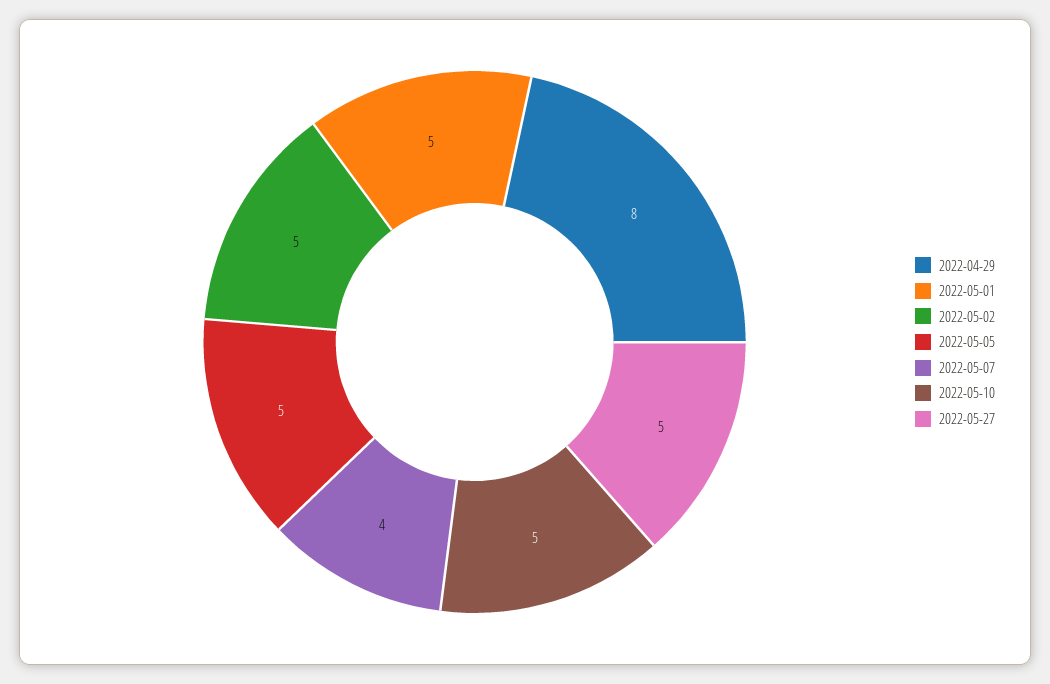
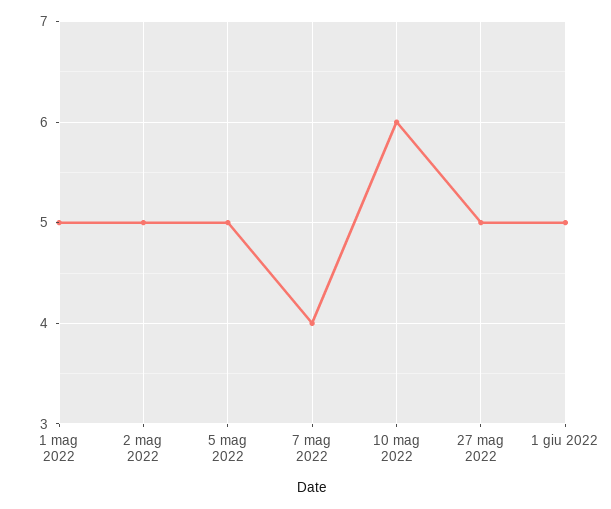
2022-04-29: 8 -> none
2022-05-10: 5 -> 6
1 giu 2022: none -> 5

